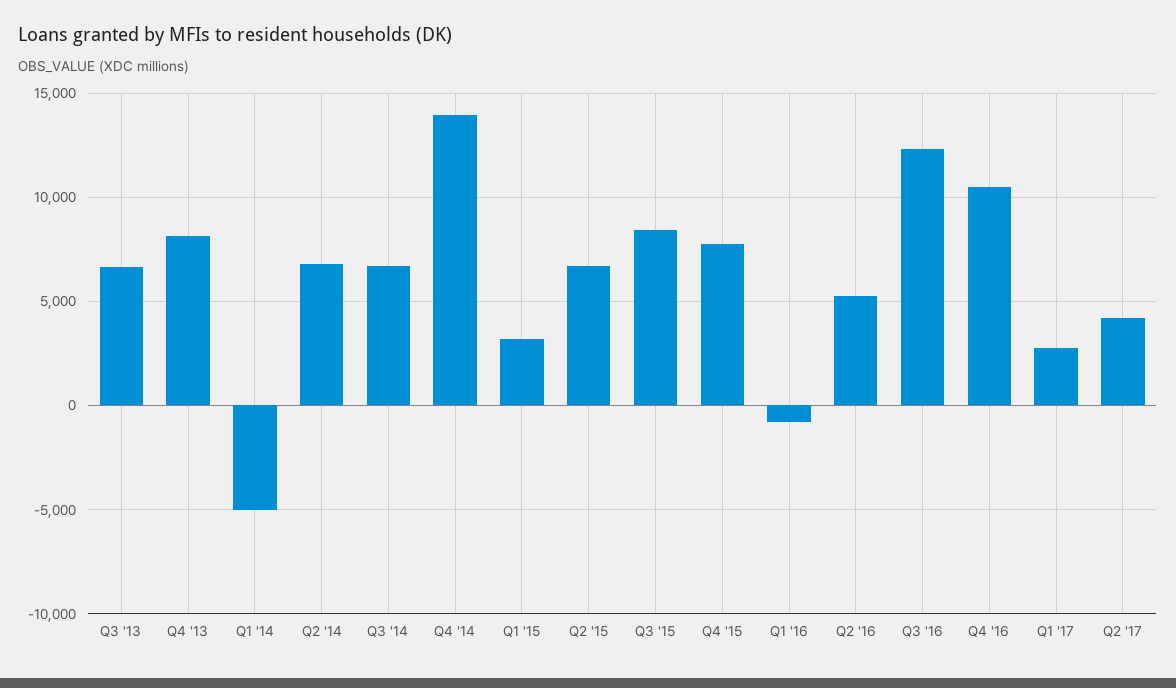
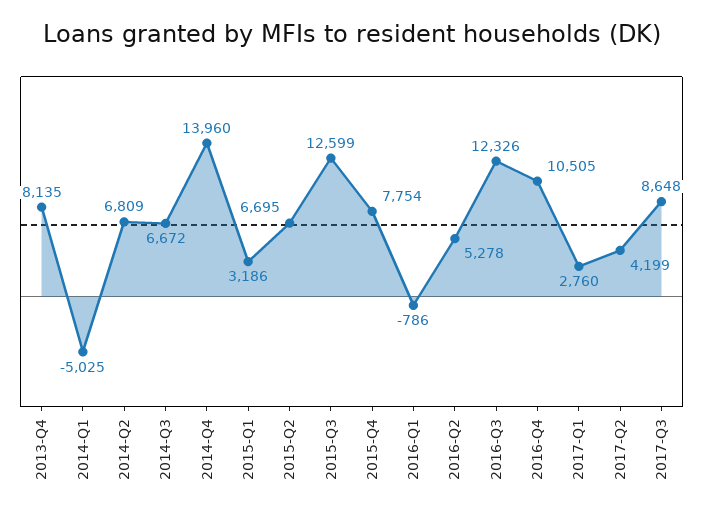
Q3 '13: 6500 -> none
Q3 '15: 8500 -> 12599
2017-Q3: none -> 8648

